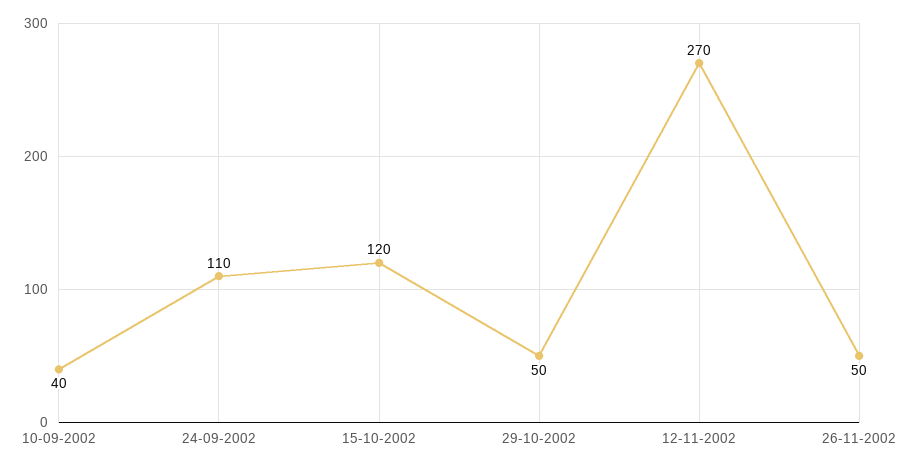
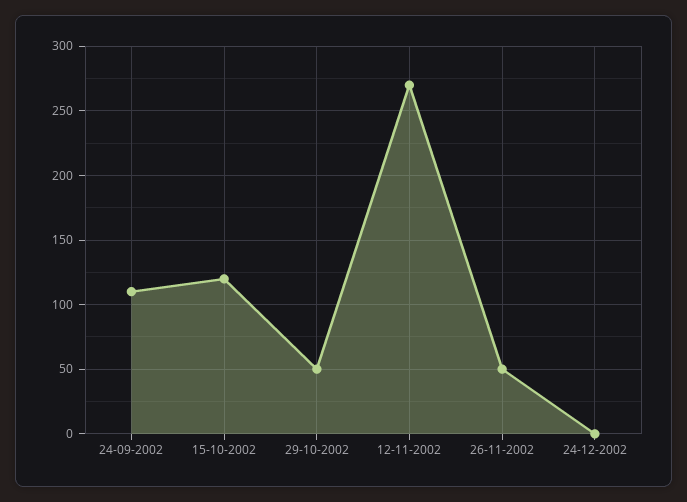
10-09-2002: 40 -> none
24-12-2002: none -> 0

